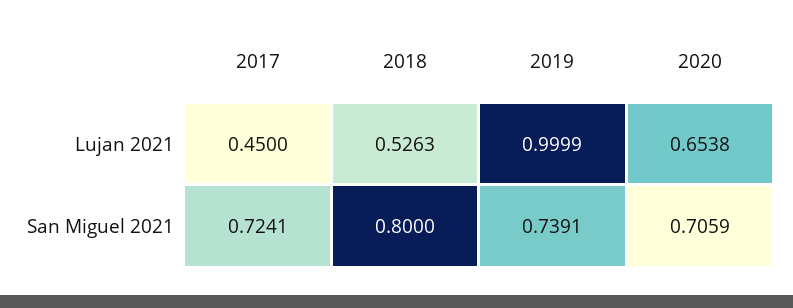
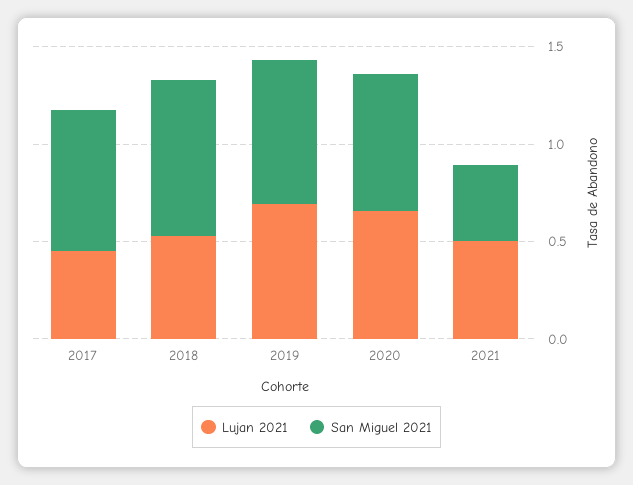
Lujan 2021, 2019: 0.9999 -> 0.7
Lujan 2021, 2021: none -> 0.5
San Miguel 2021, 2021: none -> 0.4

